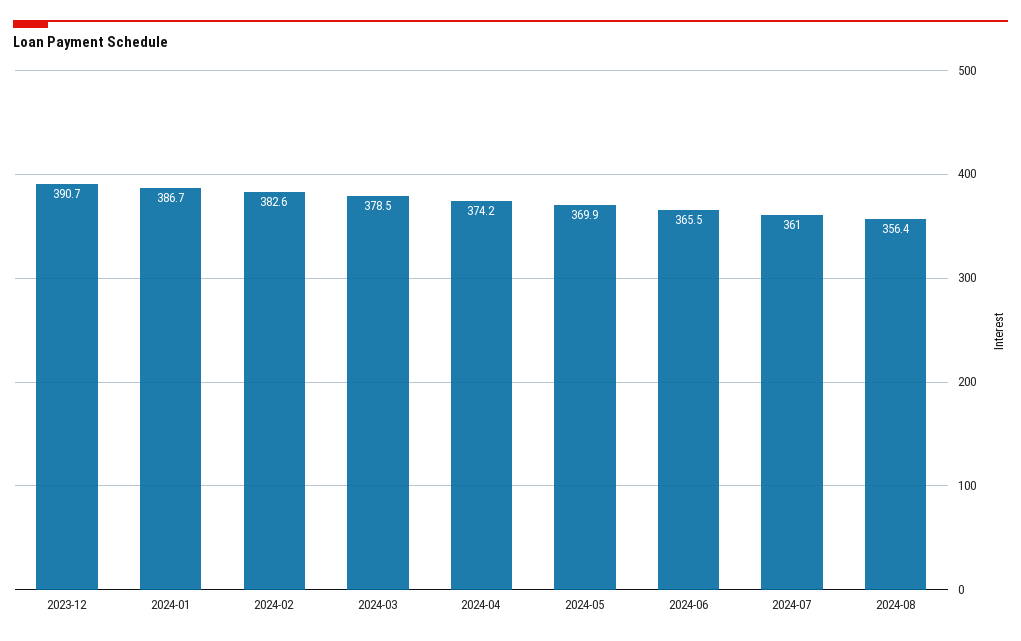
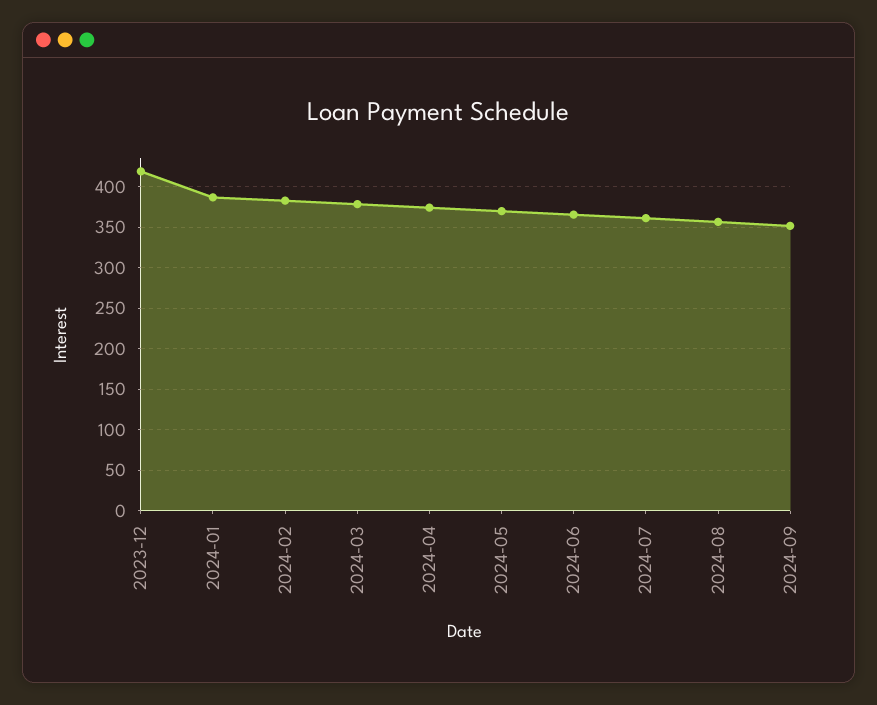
2023-12: 390.7 -> 420
2024-09: none -> 350

